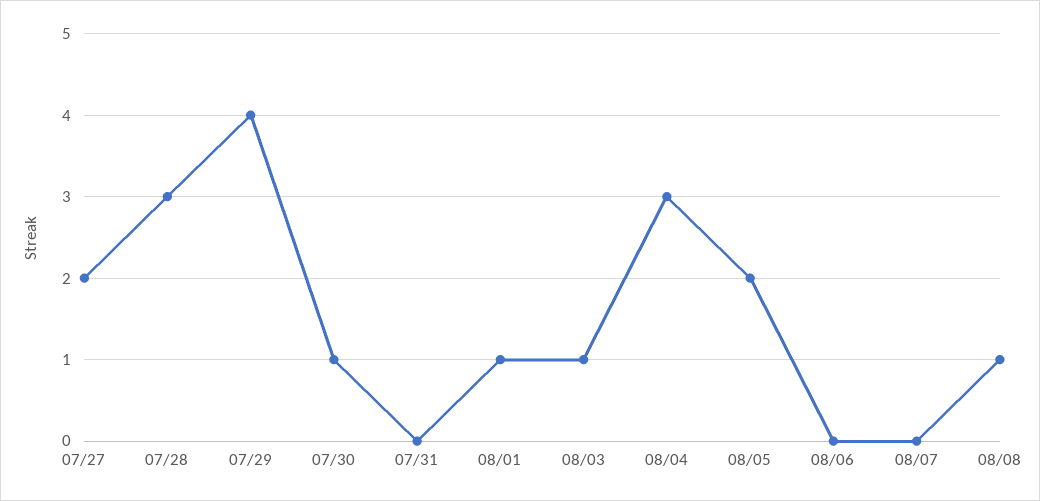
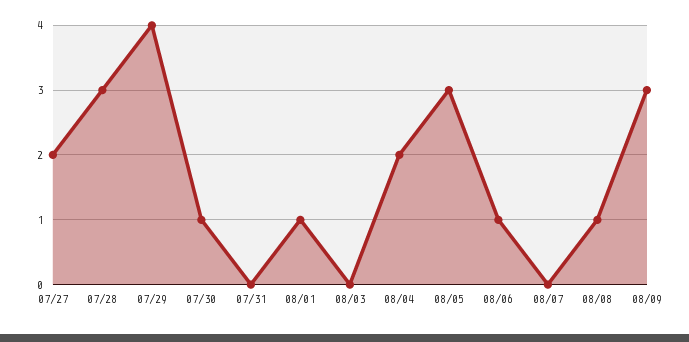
08/03: 1 -> 0
08/04: 3 -> 2
08/05: 2 -> 3
08/06: 0 -> 1
08/09: none -> 3

